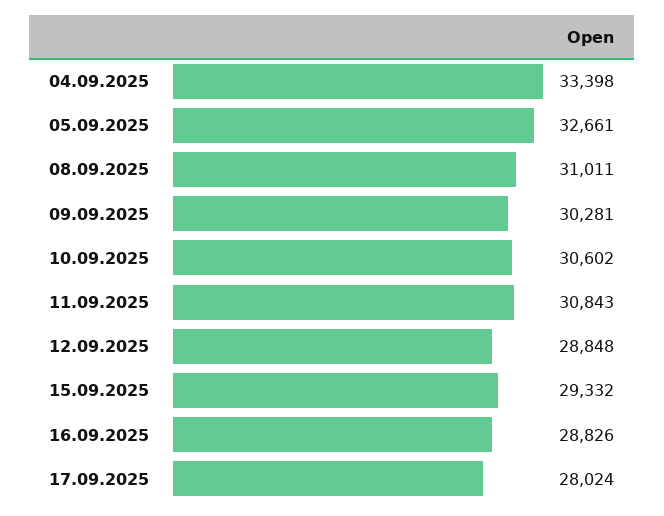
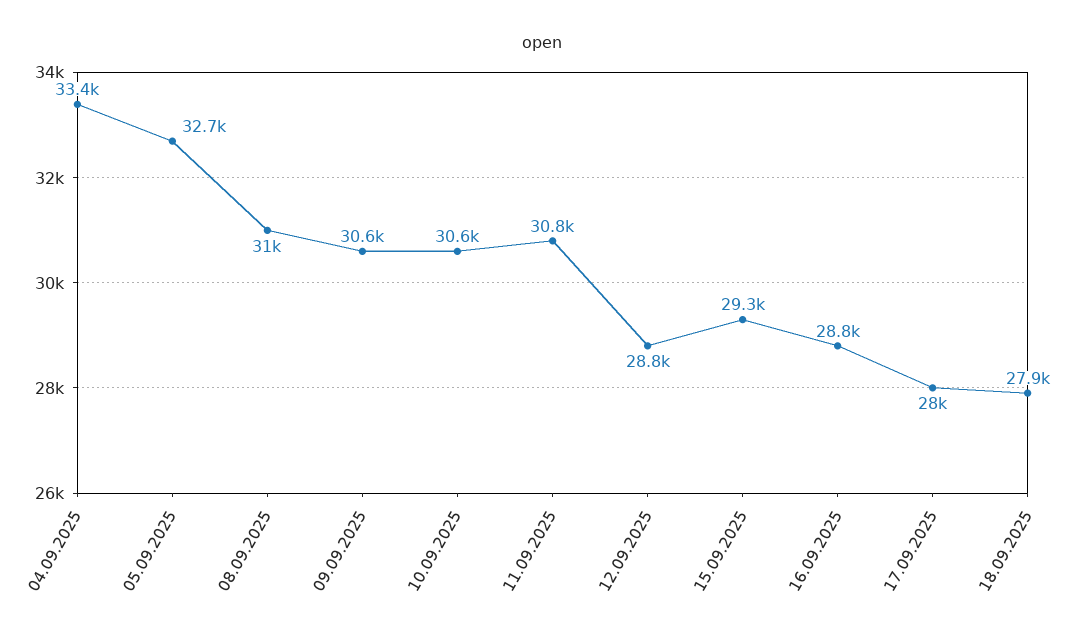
09.09.2025: 30281 -> 30600
18.09.2025: none -> 27900

